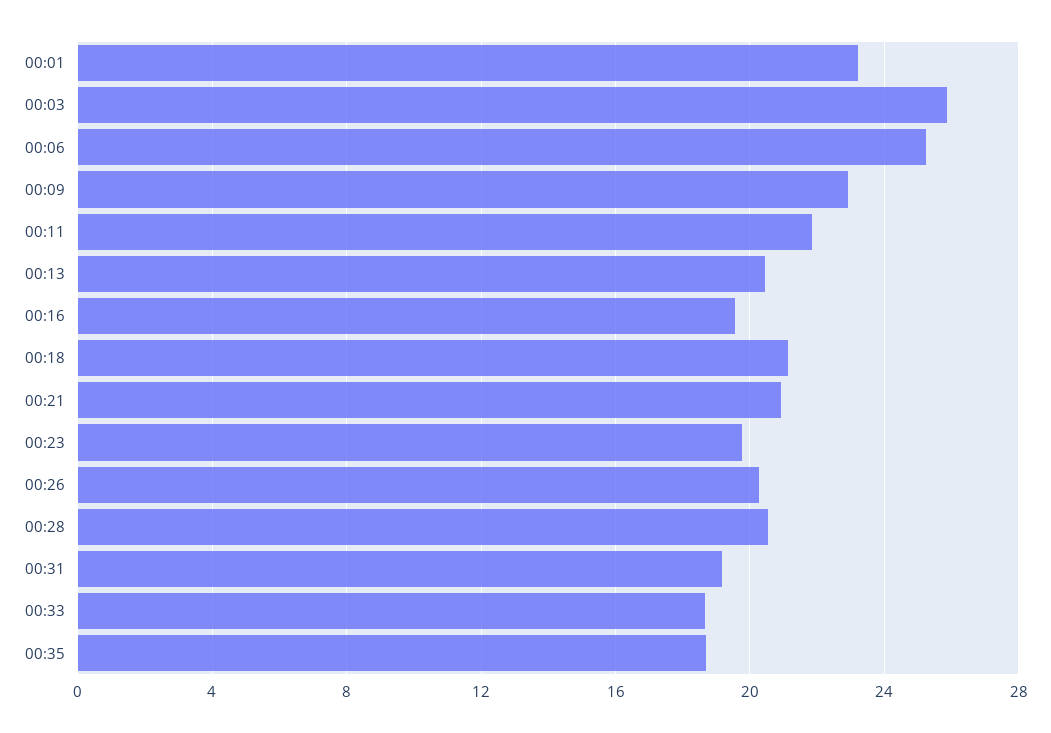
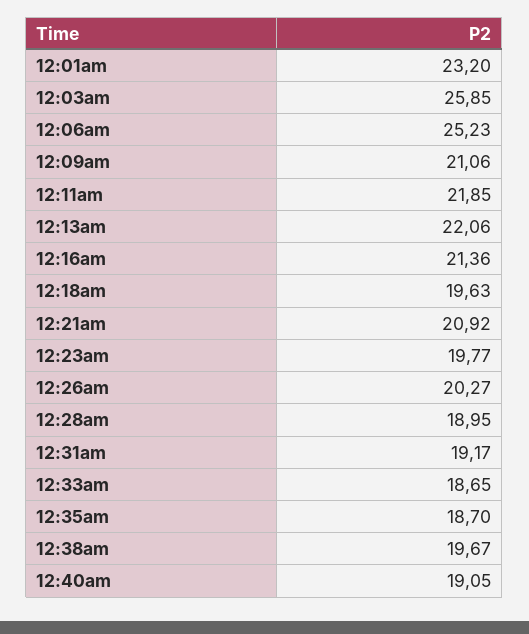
00:09: 23 -> 21.06
00:13: 20.5 -> 22.06
00:16: 19.5 -> 21.36
00:18: 21 -> 19.63
00:28: 20.5 -> 18.95
12:38am: none -> 19.67
12:40am: none -> 19.05

